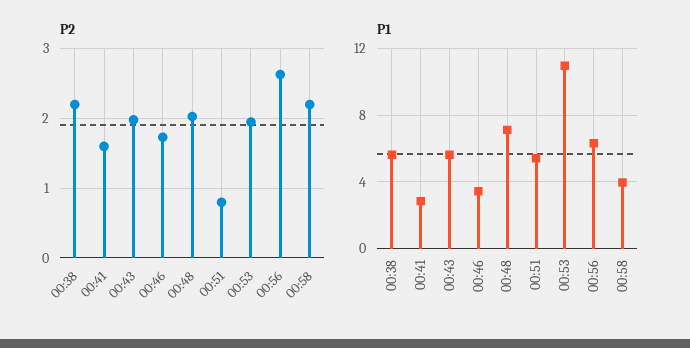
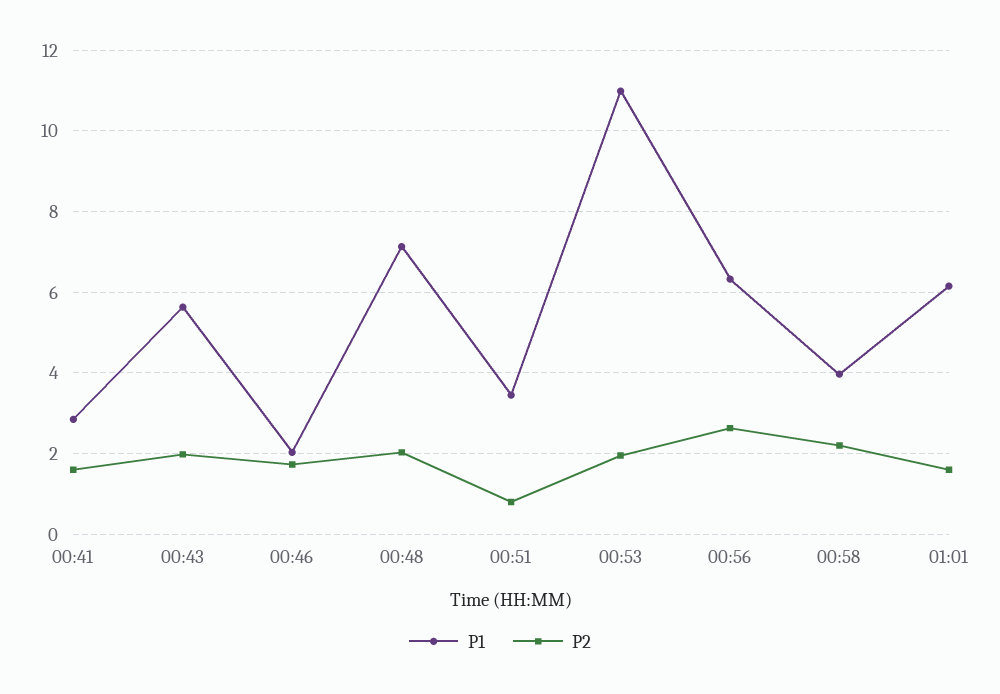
P2, 00:38: 2.2 -> none
P1, 00:38: 5.5 -> none
P1, 00:46: 3.5 -> 2
P1, 00:51: 5.5 -> 3.4
P1, 01:01: none -> 6.2
P2, 01:01: none -> 1.6

